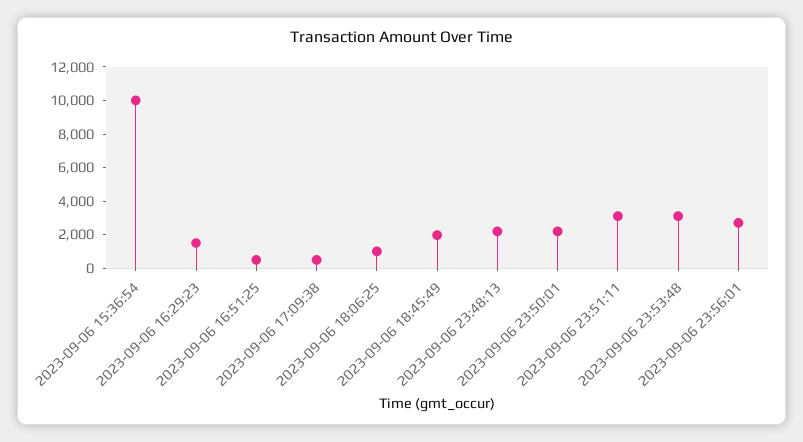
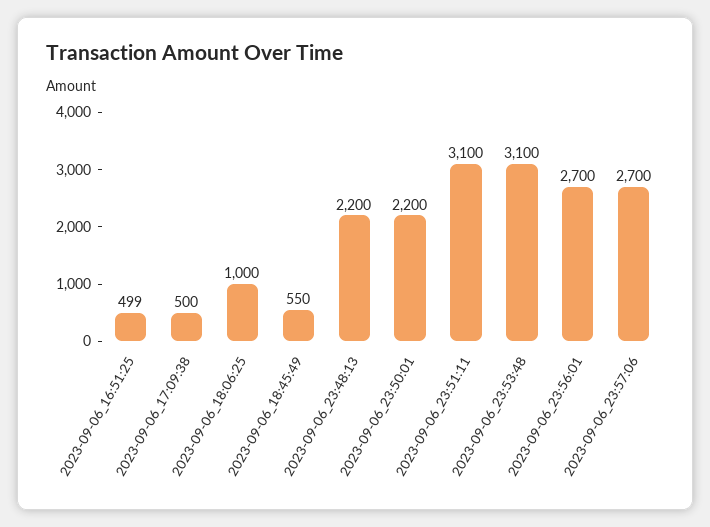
2023-09-06 15:36:54: 10000 -> none
2023-09-06 16:29:23: 1500 -> none
2023-09-06 18:45:49: 2000 -> 550
2023-09-06_23:57:06: none -> 2700

